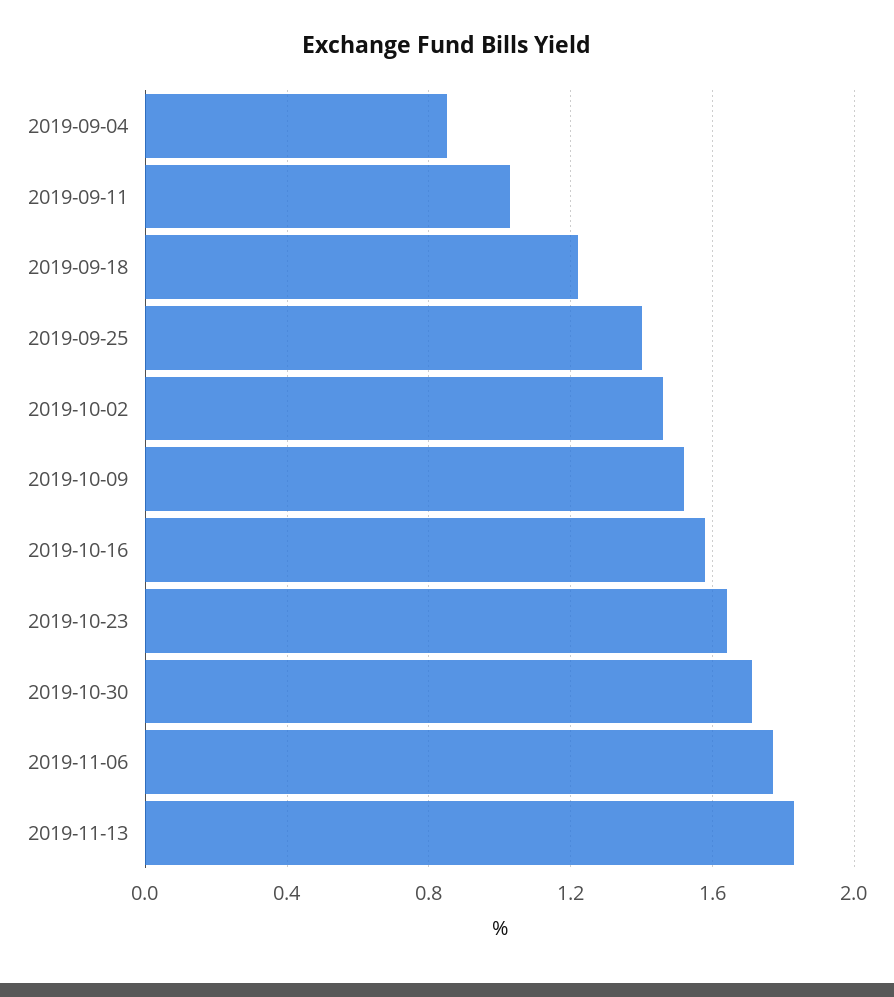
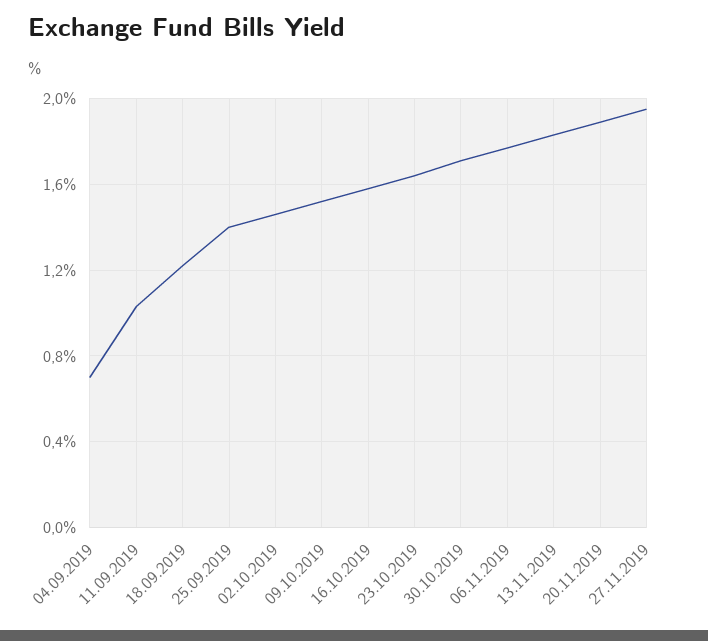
2019-09-04: 0.85 -> 0.7
20.11.2019: none -> 1.9
27.11.2019: none -> 1.95

